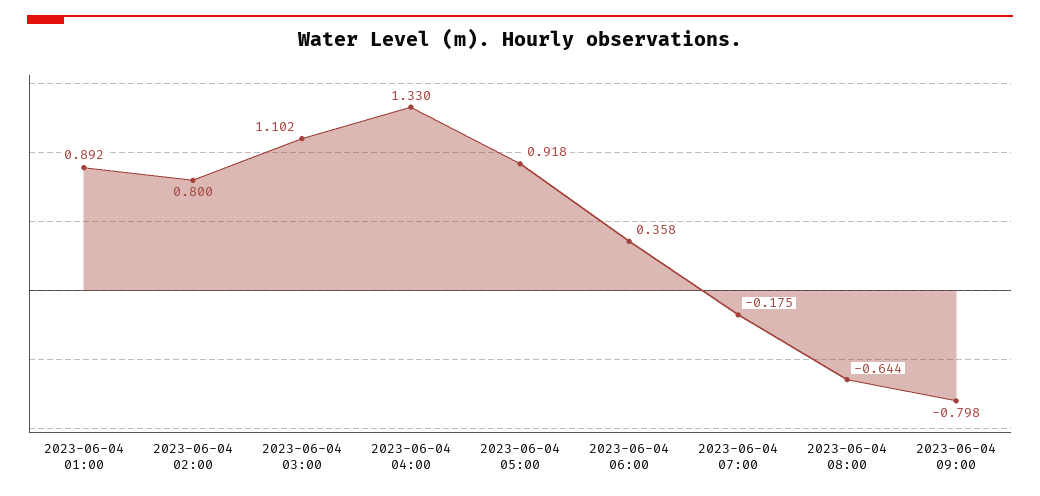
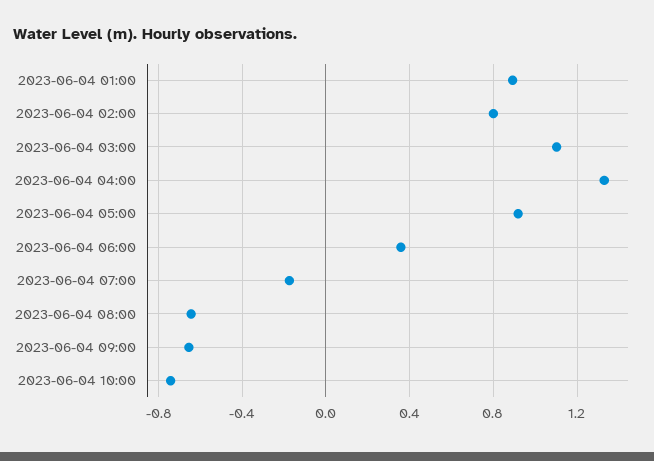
2023-06-04 09:00: -0.798 -> -0.65
2023-06-04 10:00: none -> -0.75

